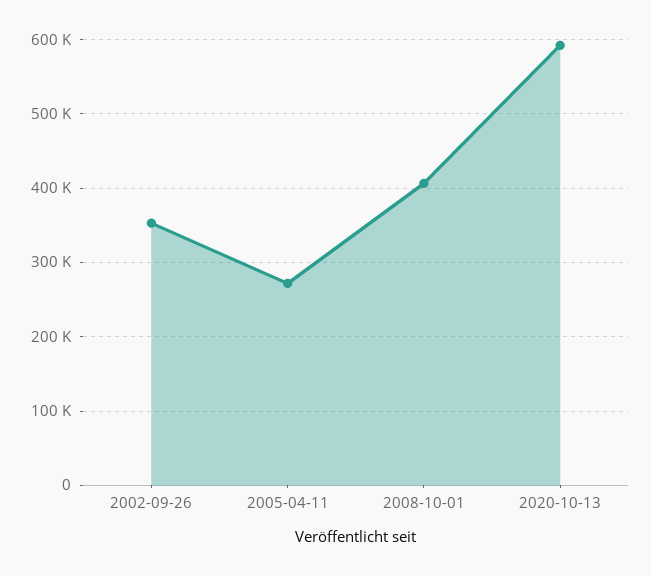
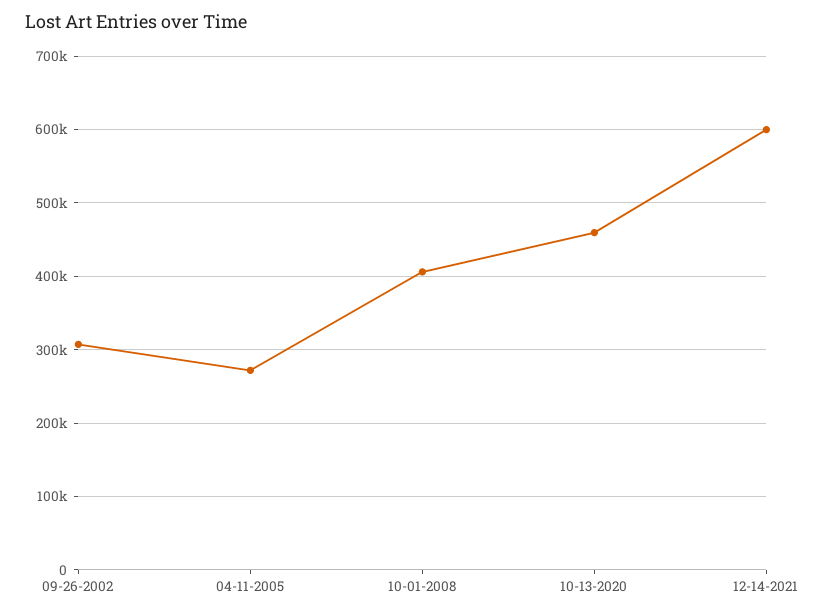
2002-09-26: 350000 -> 310000
2020-10-13: 590000 -> 460000
12-14-2021: none -> 600000

